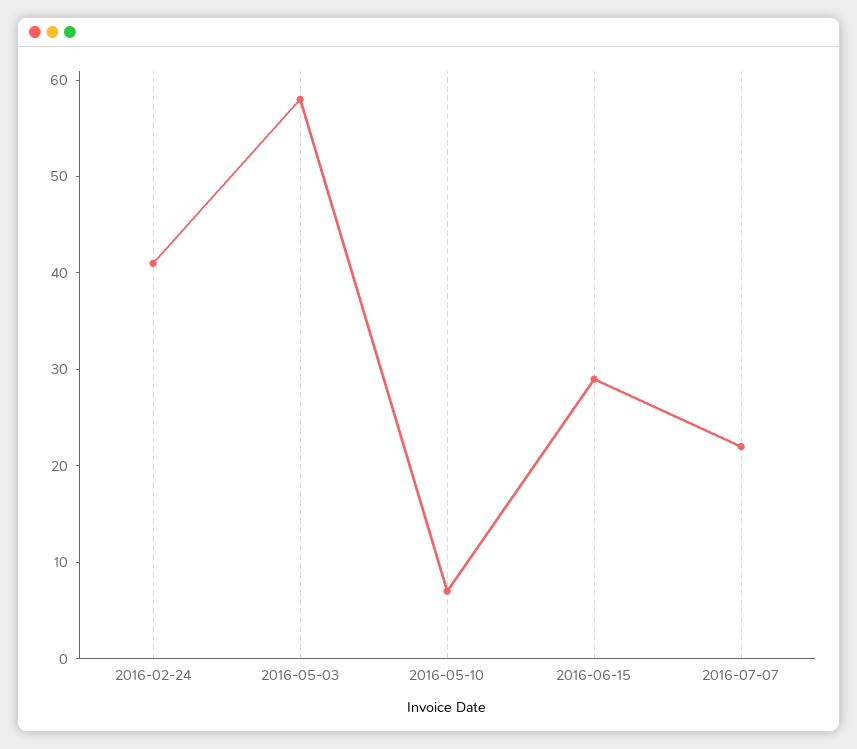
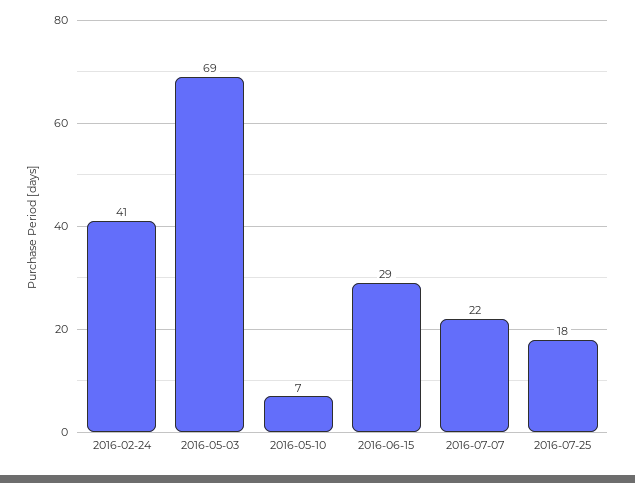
2016-05-03: 58 -> 69
2016-07-25: none -> 18

